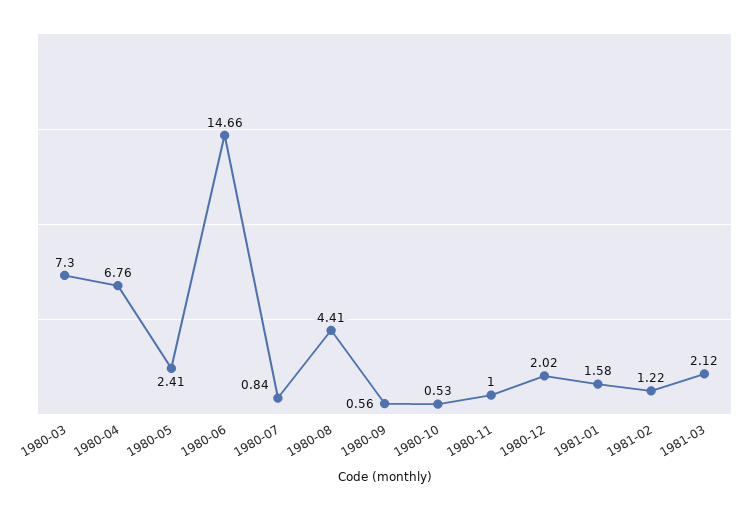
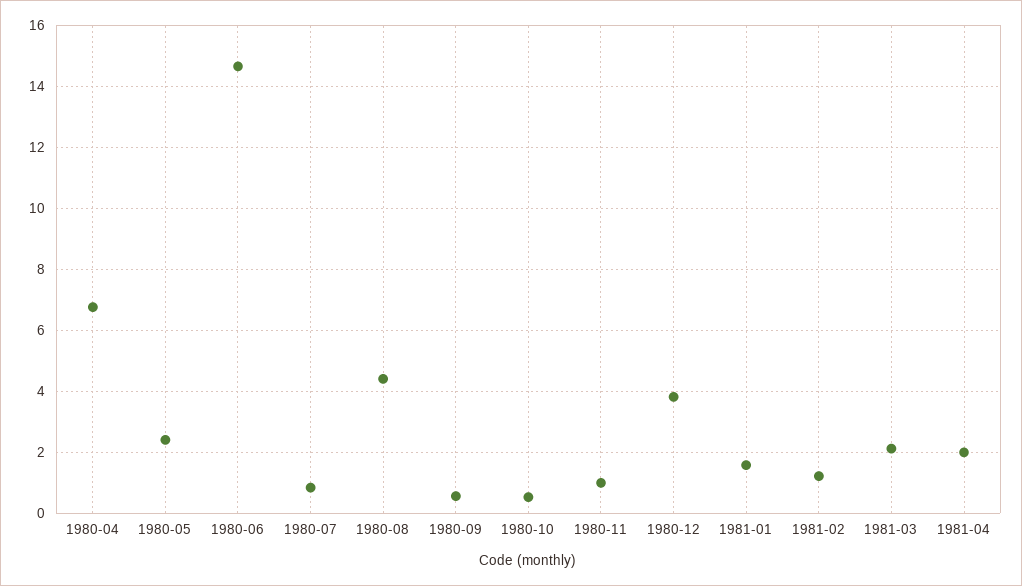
1980-03: 7.3 -> none
1980-12: 2.02 -> 3.8
1981-04: none -> 2

